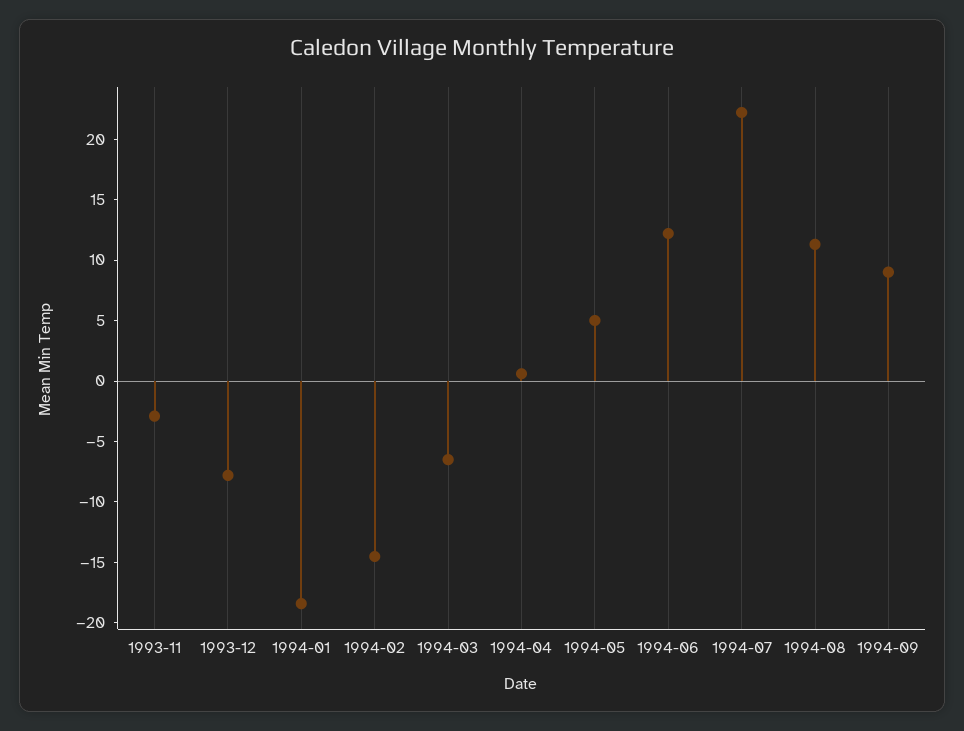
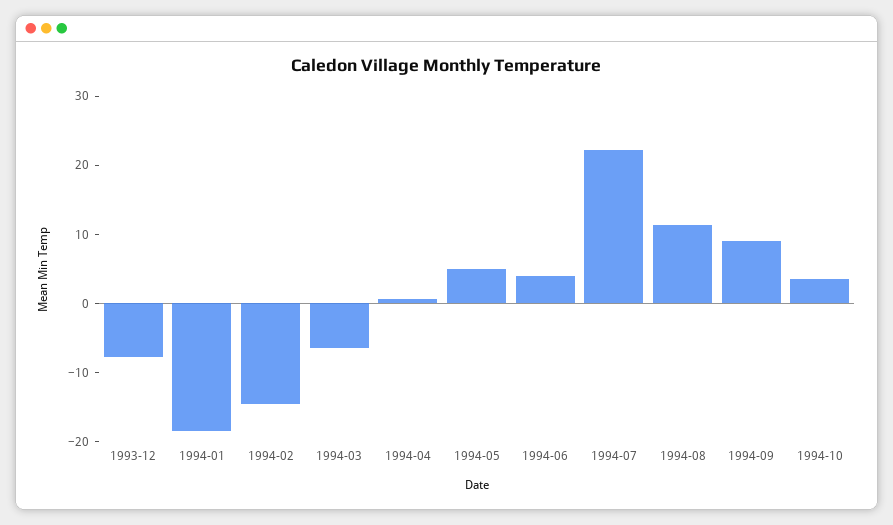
1993-11: -3 -> none
1994-06: 12 -> 4
1994-10: none -> 4

